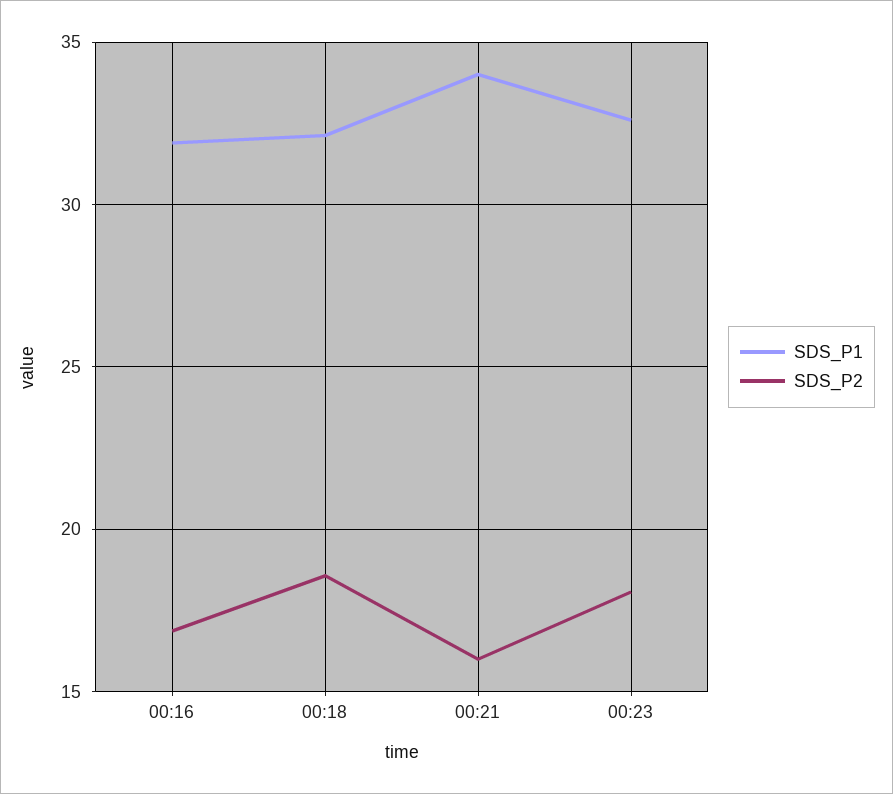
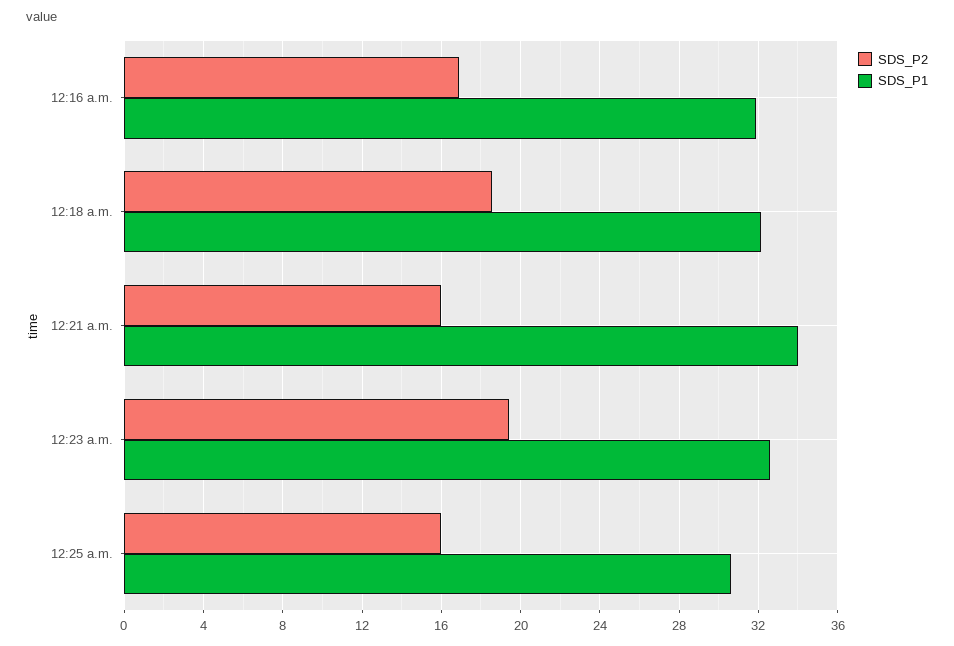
SDS_P2, 00:23: 18 -> 19.5
SDS_P2, 12:25 a.m.: none -> 16
SDS_P1, 12:25 a.m.: none -> 30.5

